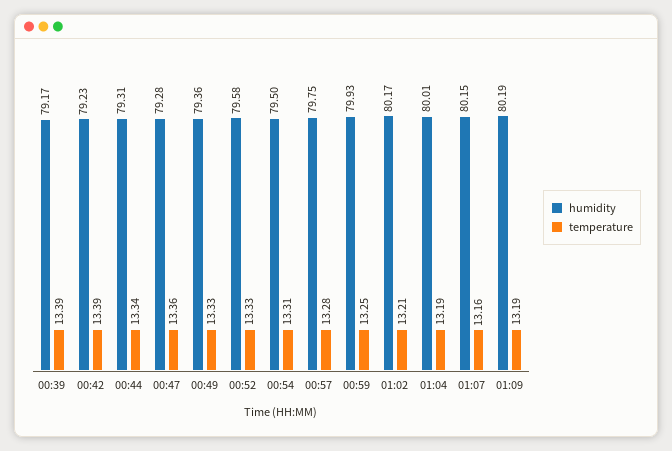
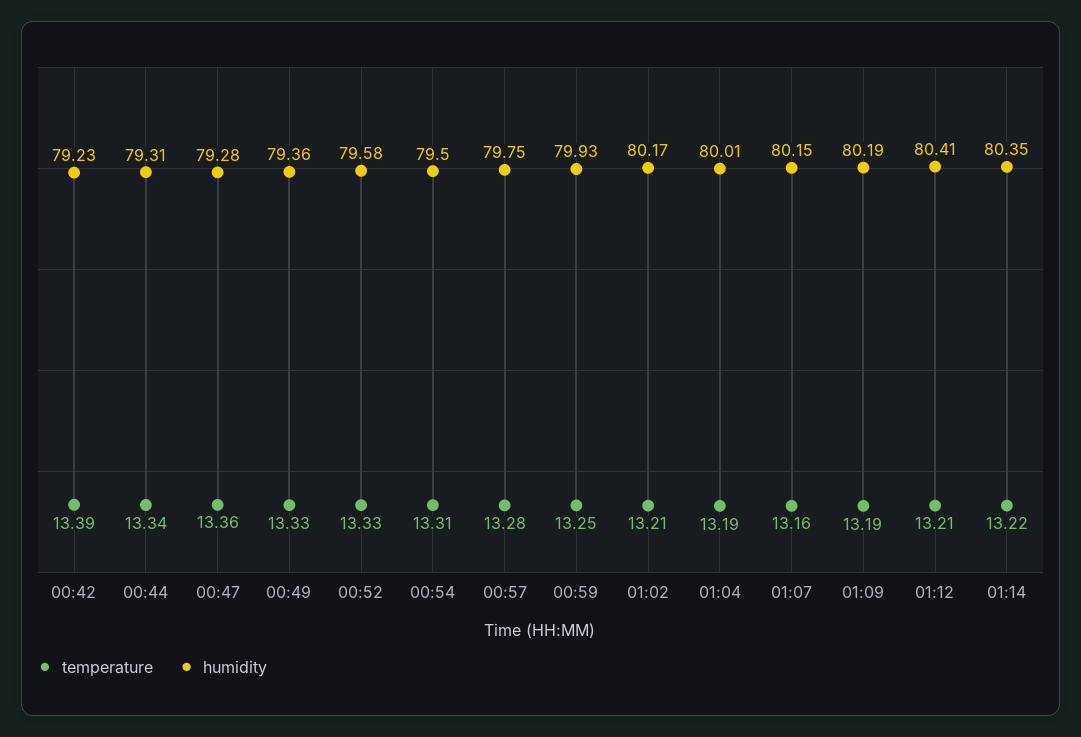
humidity, 00:39: 79.17 -> none
temperature, 00:39: 13.39 -> none
temperature, 01:12: none -> 13.21
humidity, 01:12: none -> 80.41
temperature, 01:14: none -> 13.22
humidity, 01:14: none -> 80.35

